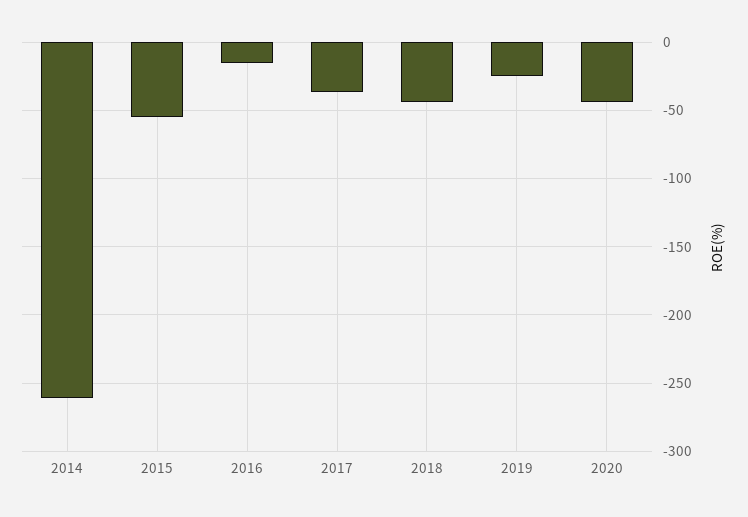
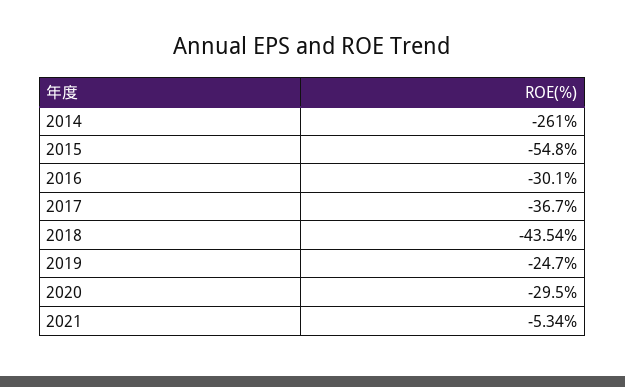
2016: -15 -> -30.1
2020: -45 -> -29.5
2021: none -> -5.34

